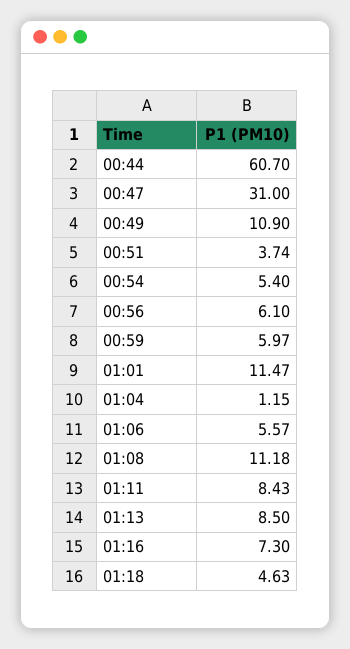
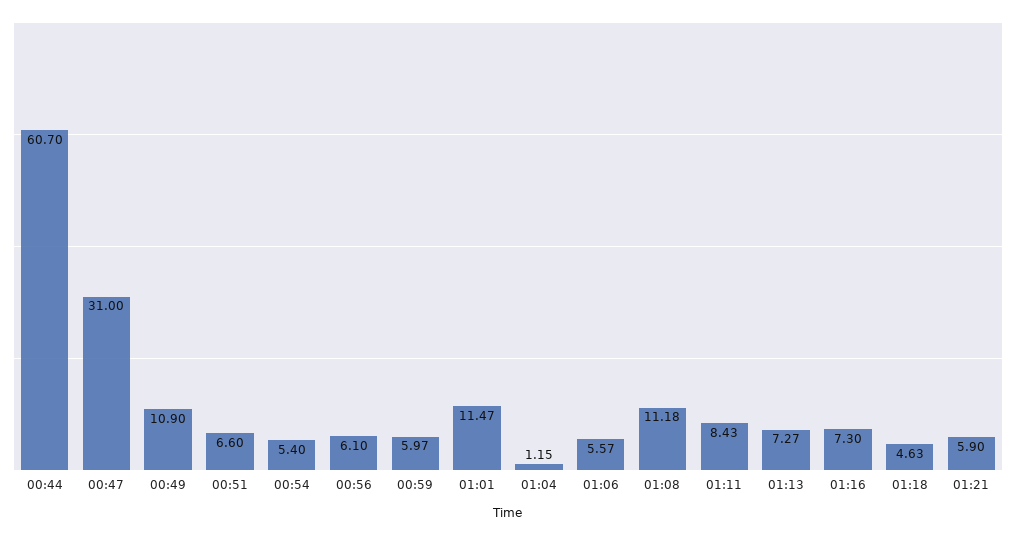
00:51: 3.74 -> 6.6
01:13: 8.5 -> 7.27
01:21: none -> 5.9

